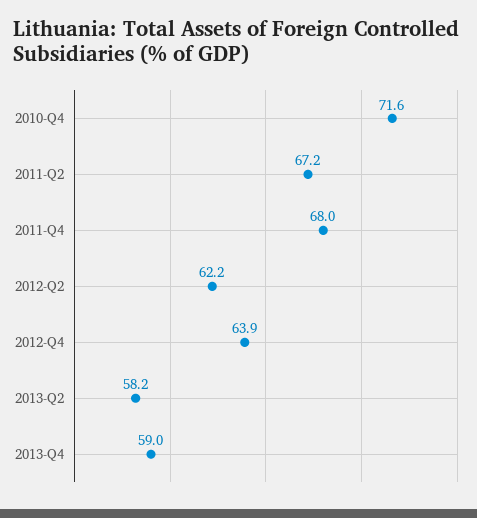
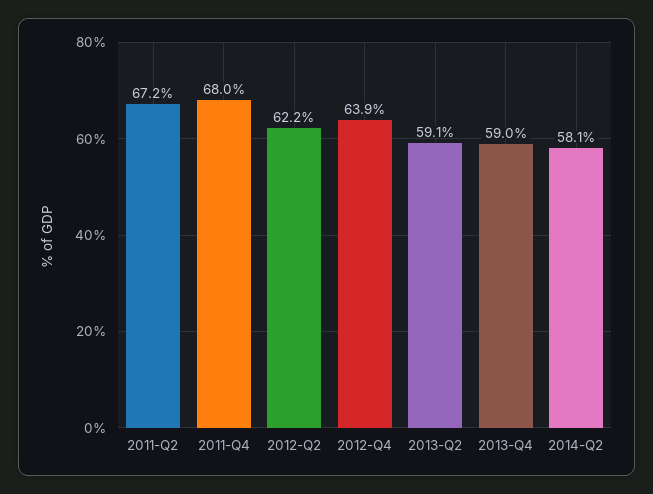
2010-Q4: 71.6 -> none
2013-Q2: 58.2 -> 59.1
2014-Q2: none -> 58.1

